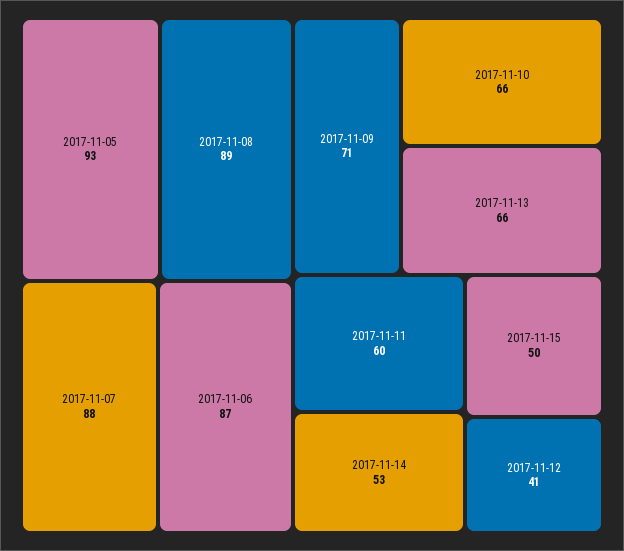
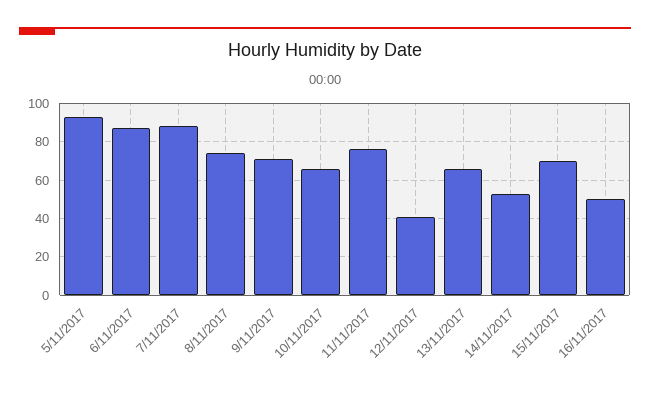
2017-11-08: 89 -> 75
2017-11-11: 60 -> 75
2017-11-15: 50 -> 70
16/11/2017: none -> 50

